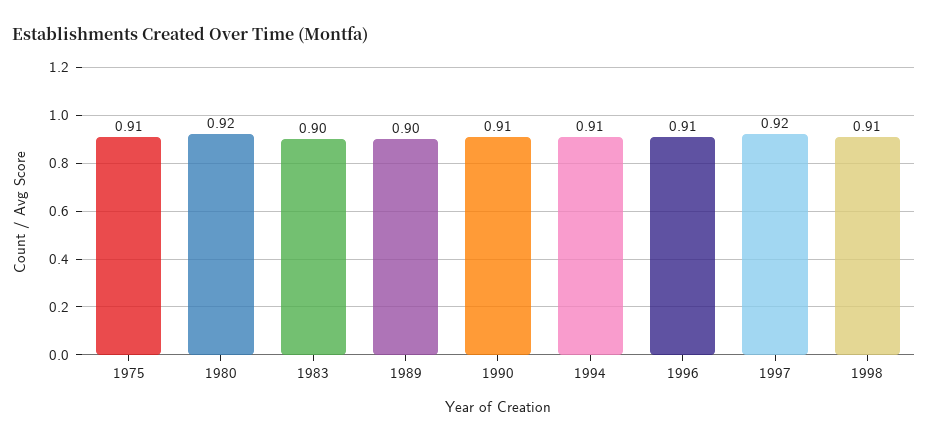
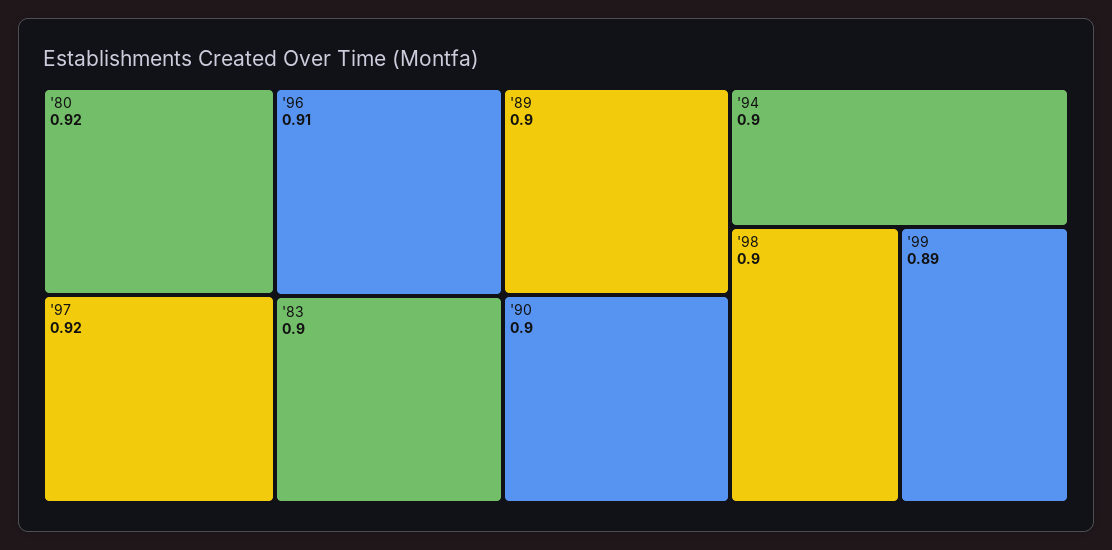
1975: 0.91 -> none
1990: 0.91 -> 0.9
1994: 0.91 -> 0.9
1998: 0.91 -> 0.9
'99: none -> 0.89

